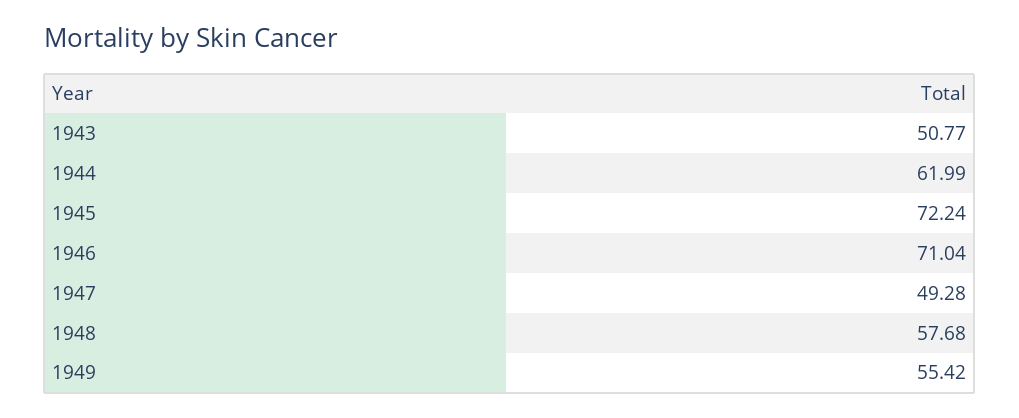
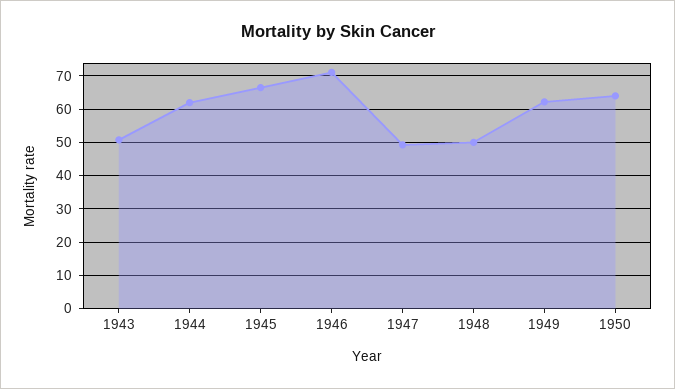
1945: 72.24 -> 66
1948: 57.68 -> 50
1949: 55.42 -> 62
1950: none -> 64

